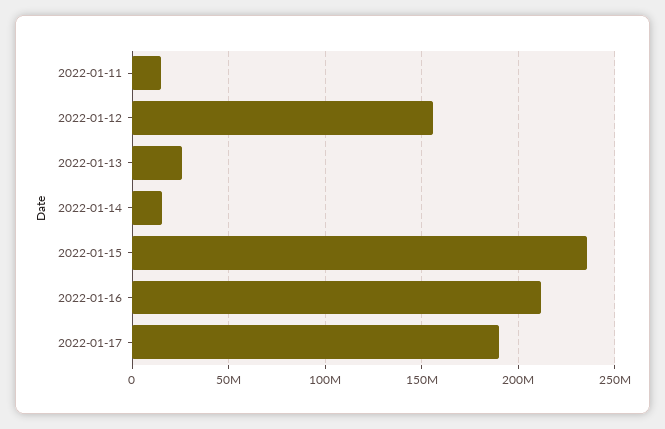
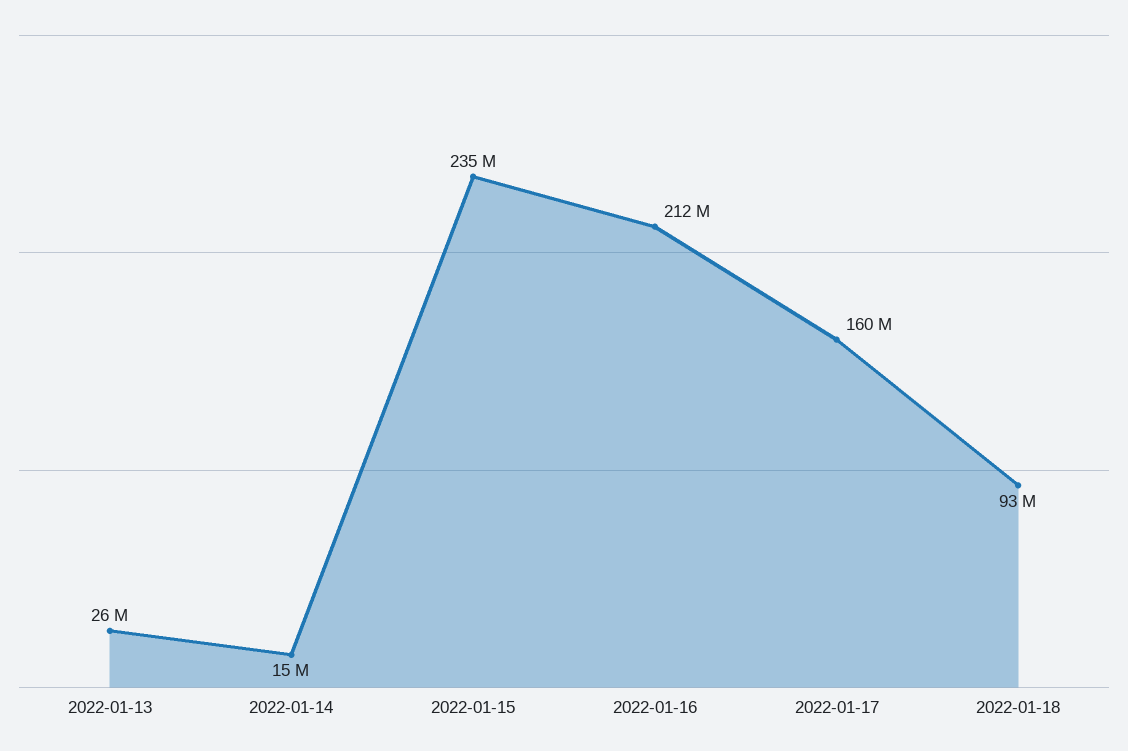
2022-01-11: 15000000 -> none
2022-01-12: 155000000 -> none
2022-01-17: 190000000 -> 160000000
2022-01-18: none -> 93000000

